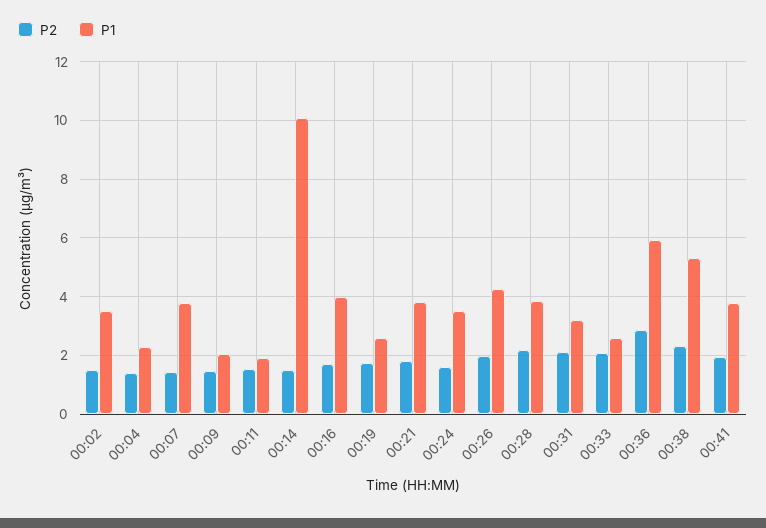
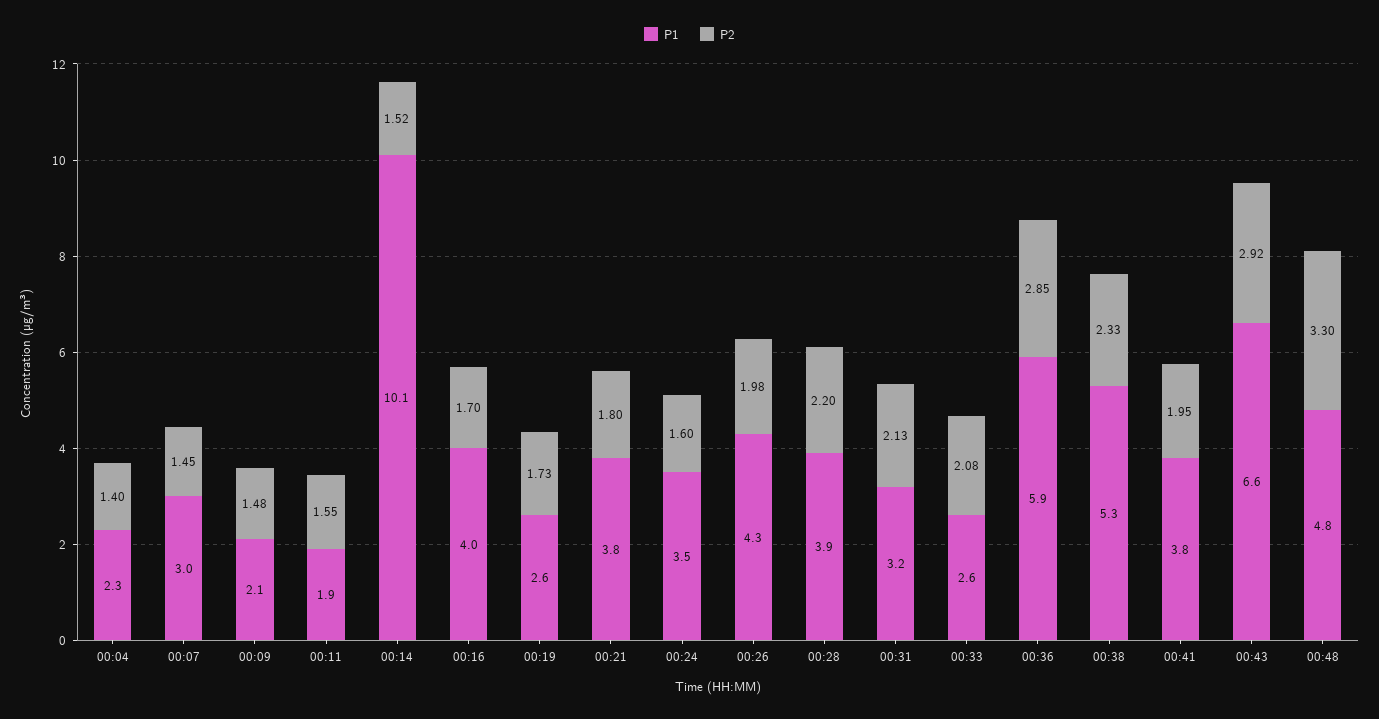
P2, 00:02: 1.5 -> none
P1, 00:02: 3.5 -> none
P1, 00:07: 3.75 -> 3
P1, 00:43: none -> 6.6
P2, 00:43: none -> 2.92
P1, 00:48: none -> 4.8
P2, 00:48: none -> 3.3

